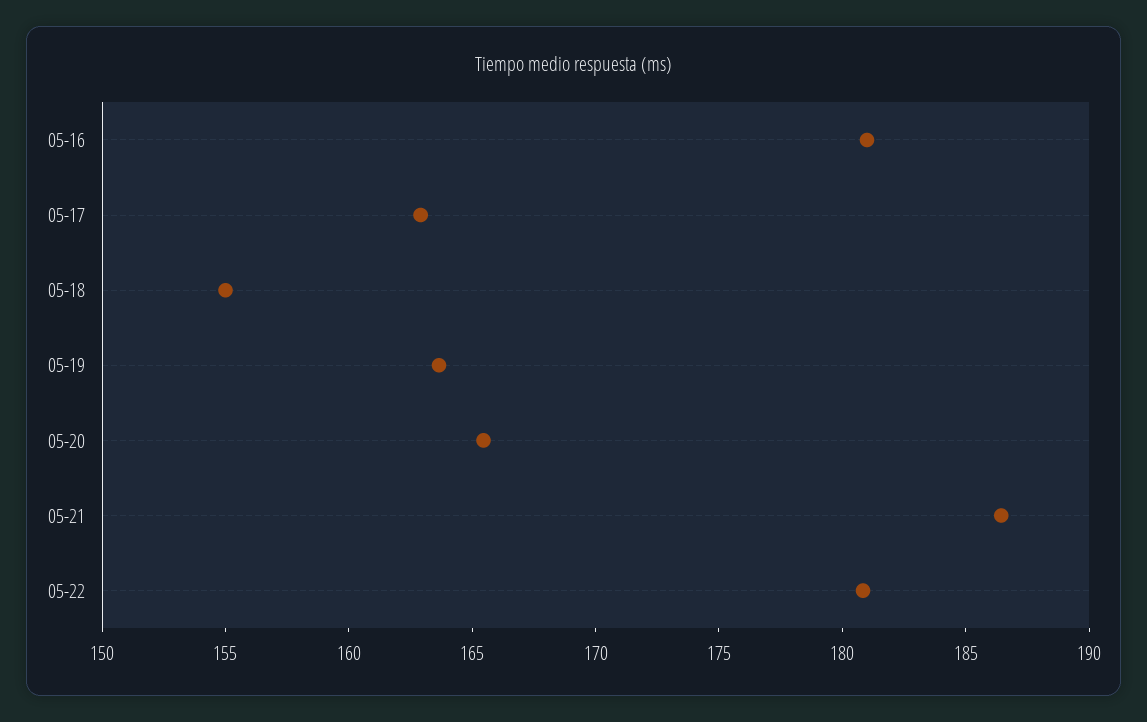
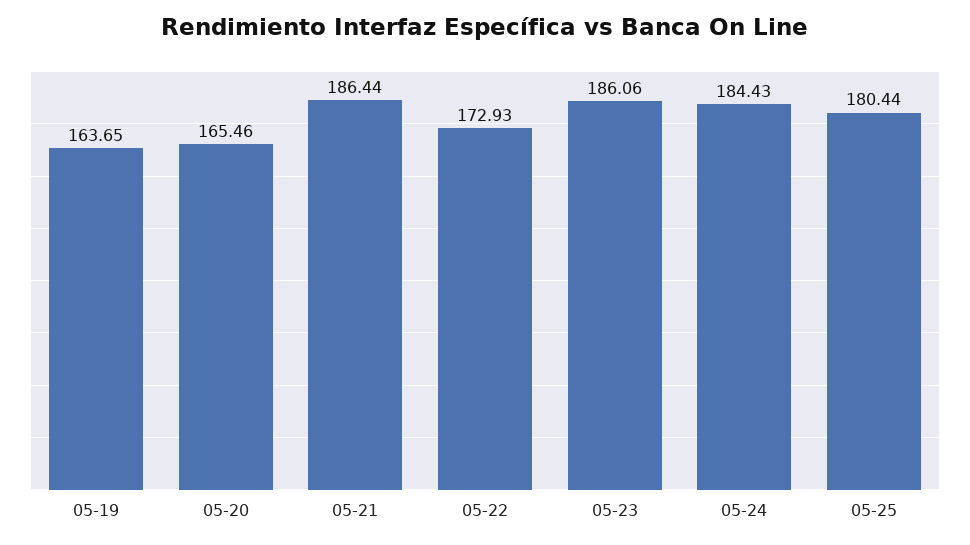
05-16: 181 -> none
05-17: 163 -> none
05-18: 155 -> none
05-22: 181 -> 172.93
05-23: none -> 186.06
05-24: none -> 184.43
05-25: none -> 180.44

